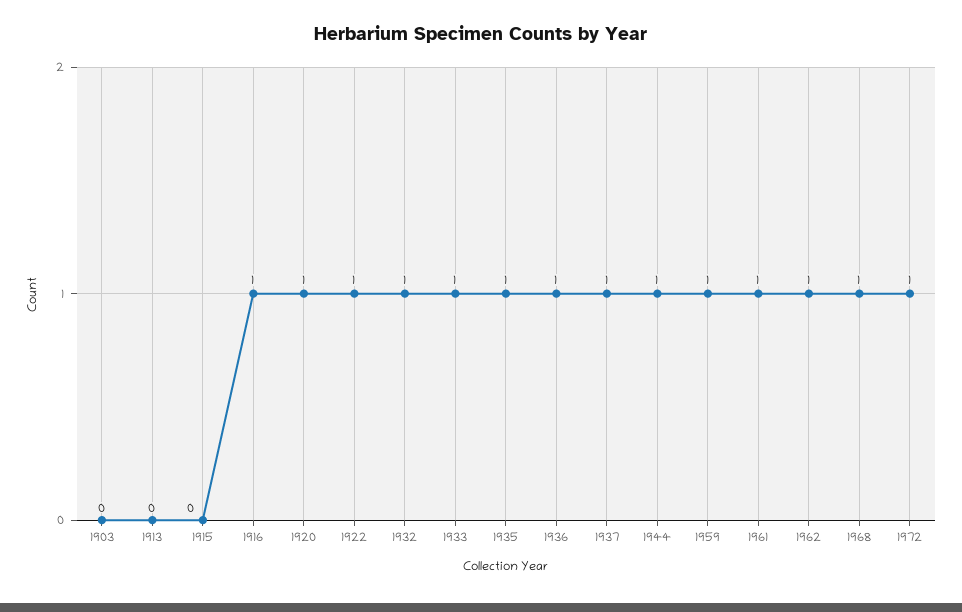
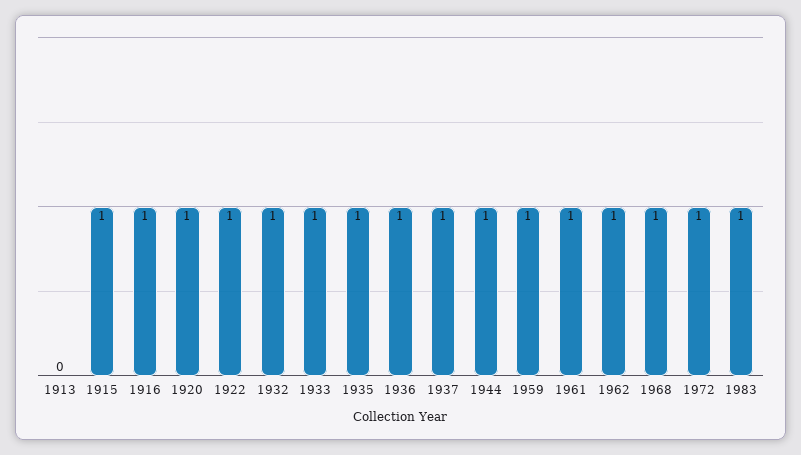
1903: 0 -> none
1915: 0 -> 1
1983: none -> 1

